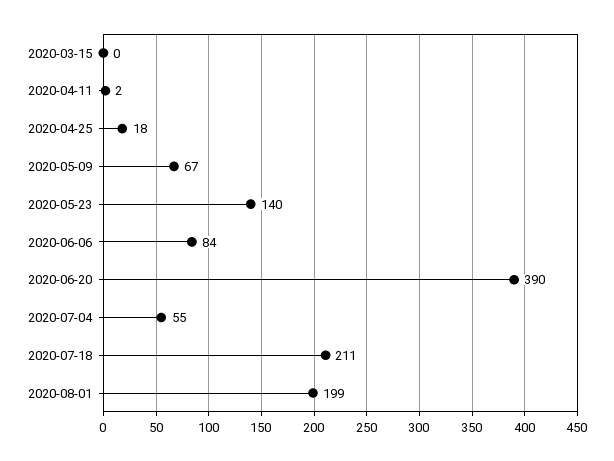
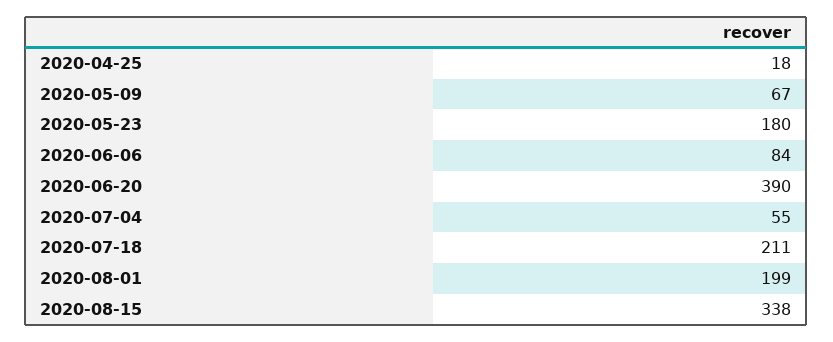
2020-03-15: 0 -> none
2020-04-11: 2 -> none
2020-05-23: 140 -> 180
2020-08-15: none -> 338

